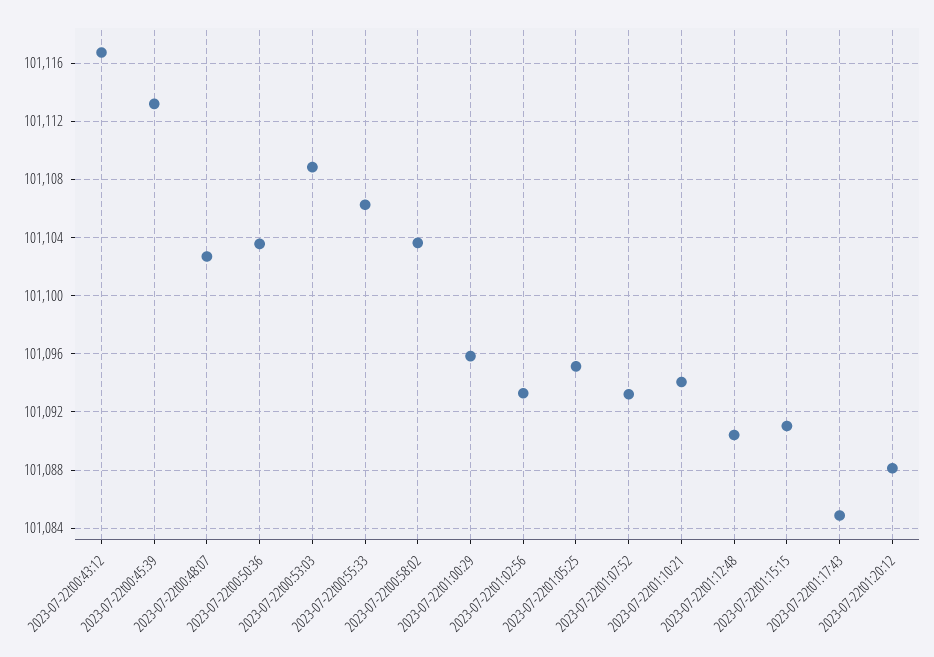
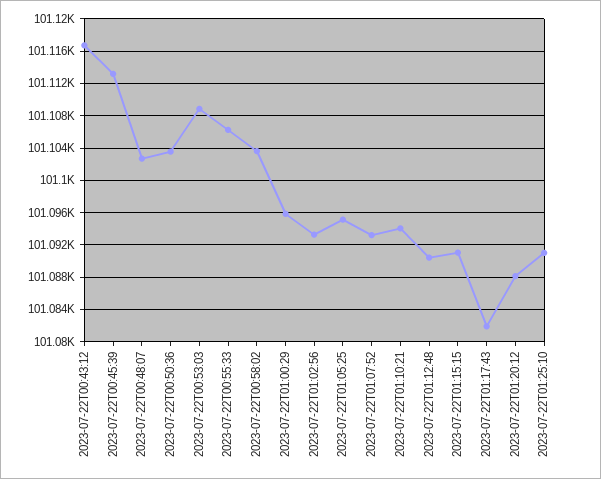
2023-07-22t01:17:43: 101085 -> 101082
2023-07-22T01:25:10: none -> 101091

